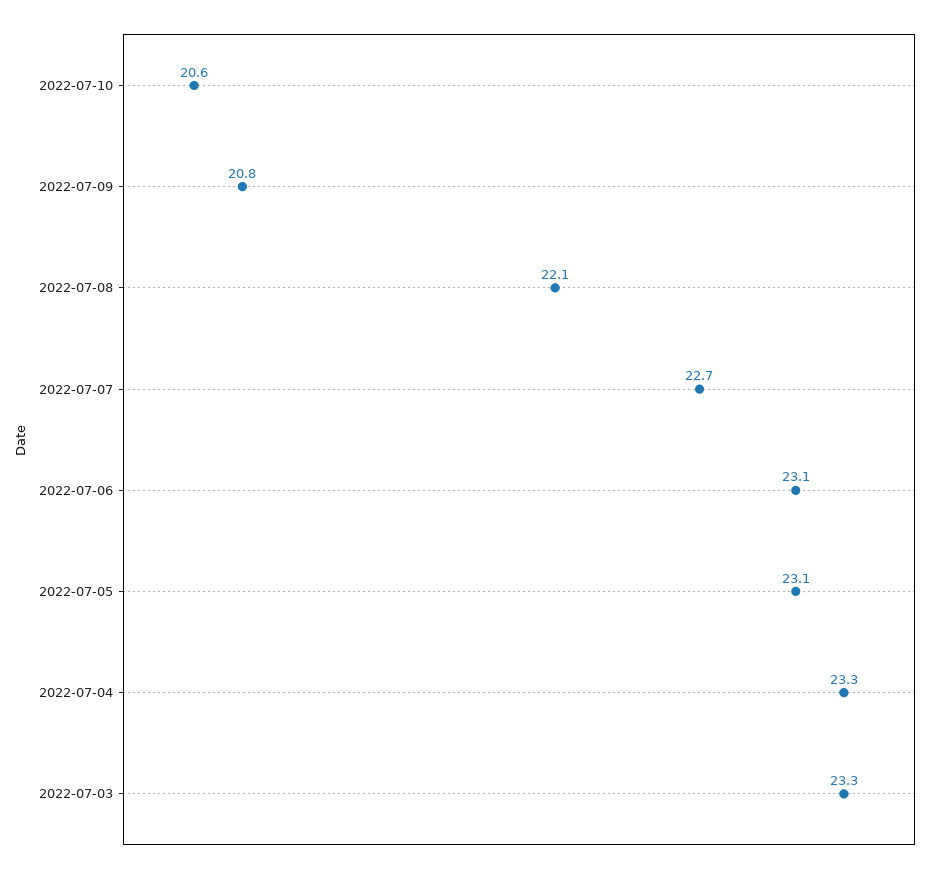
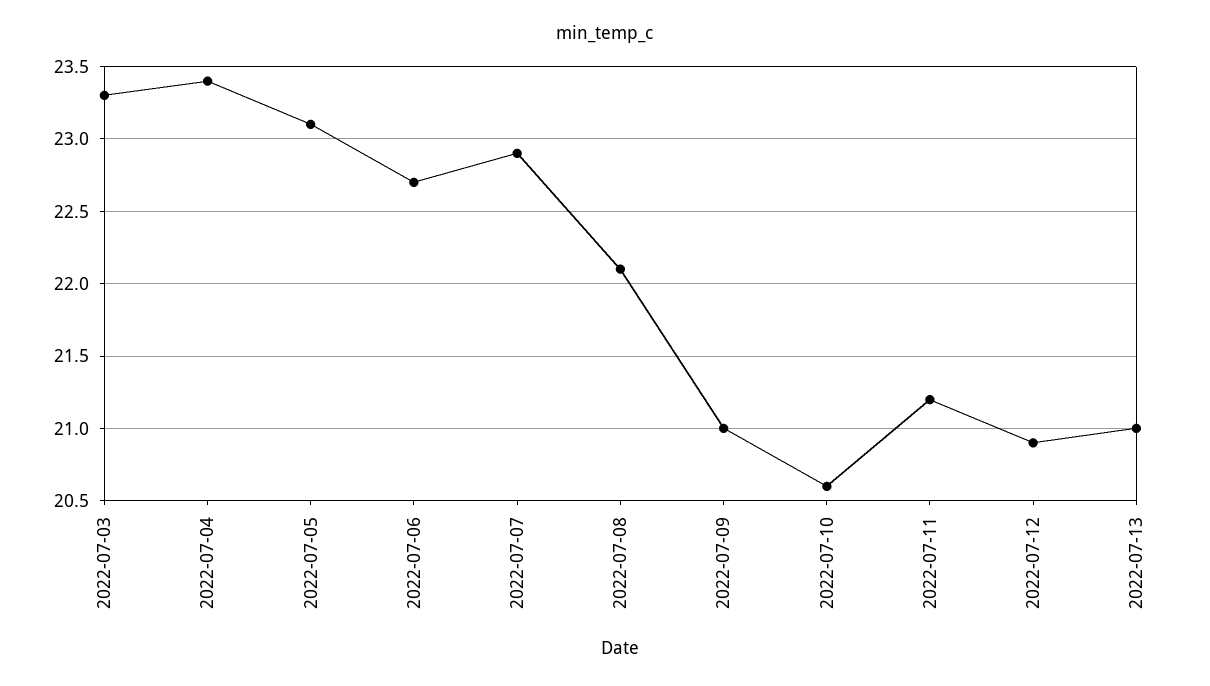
2022-07-09: 20.8 -> 21
2022-07-07: 22.7 -> 22.9
2022-07-06: 23.1 -> 22.7
2022-07-04: 23.3 -> 23.4
2022-07-11: none -> 21.2
2022-07-12: none -> 20.9
2022-07-13: none -> 21

